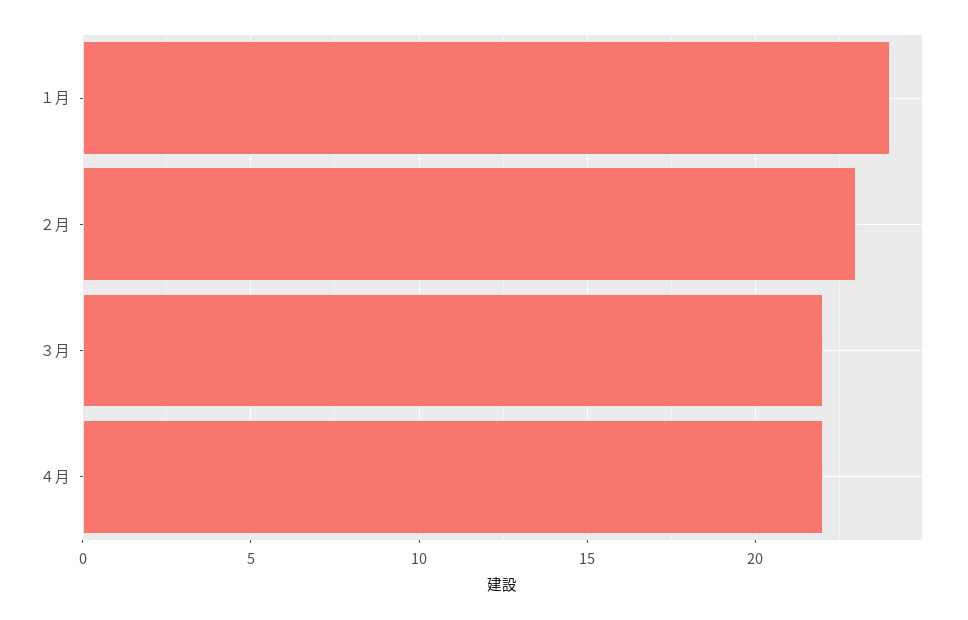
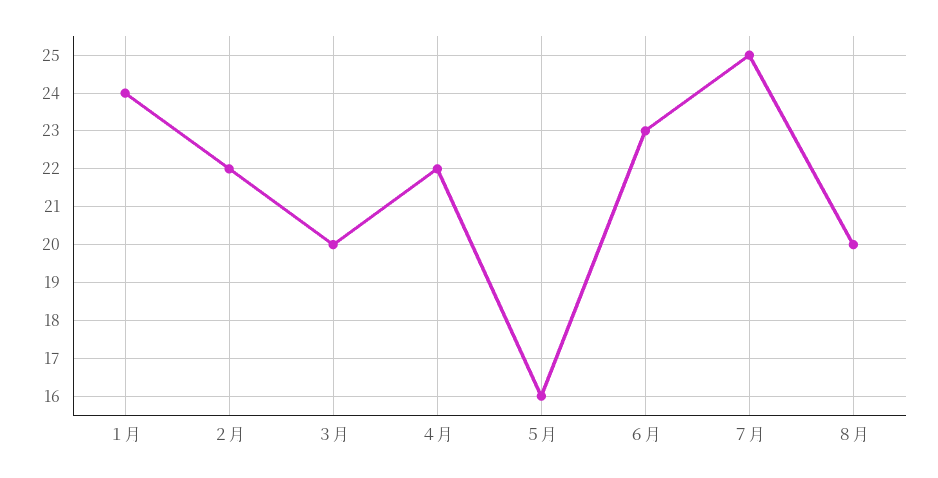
２月: 23 -> 22
３月: 22 -> 20
５月: none -> 16
６月: none -> 23
７月: none -> 25
８月: none -> 20

